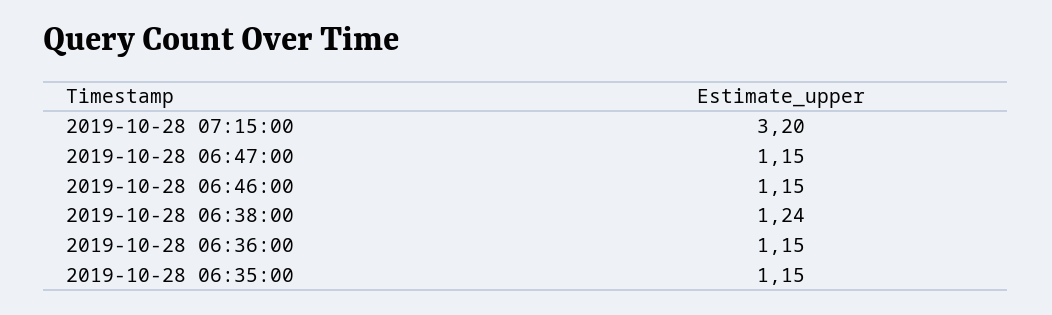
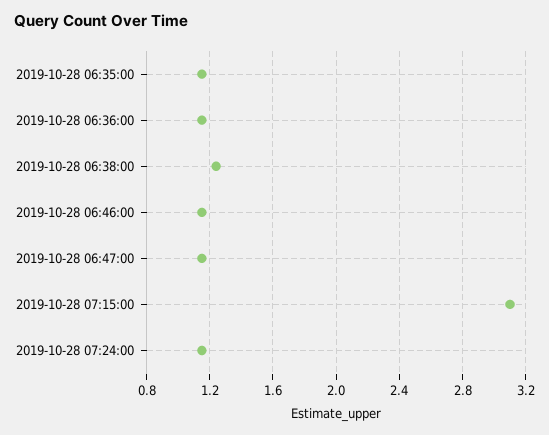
2019-10-28 07:15:00: 3.2 -> 3.1
2019-10-28 07:24:00: none -> 1.15

